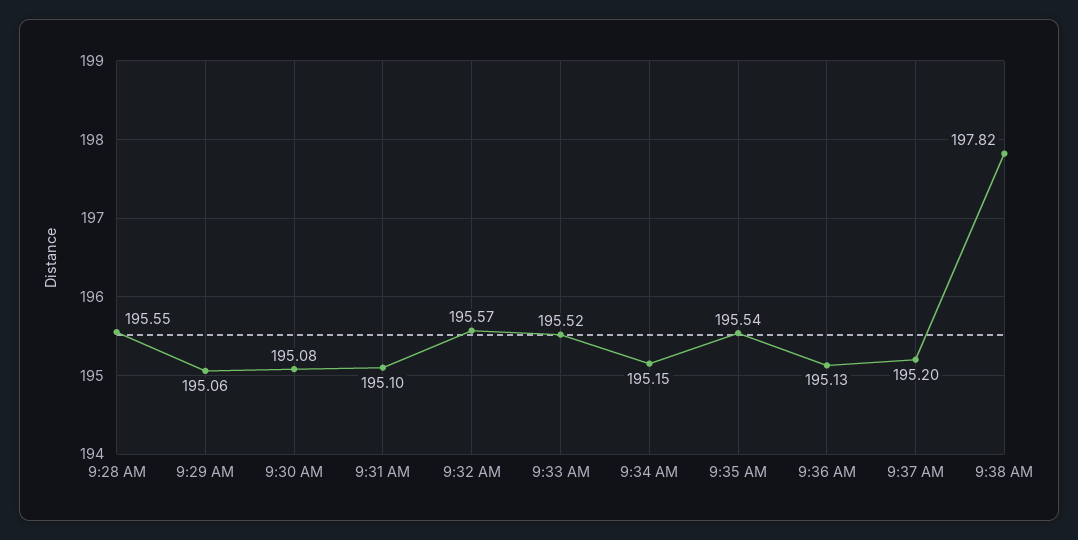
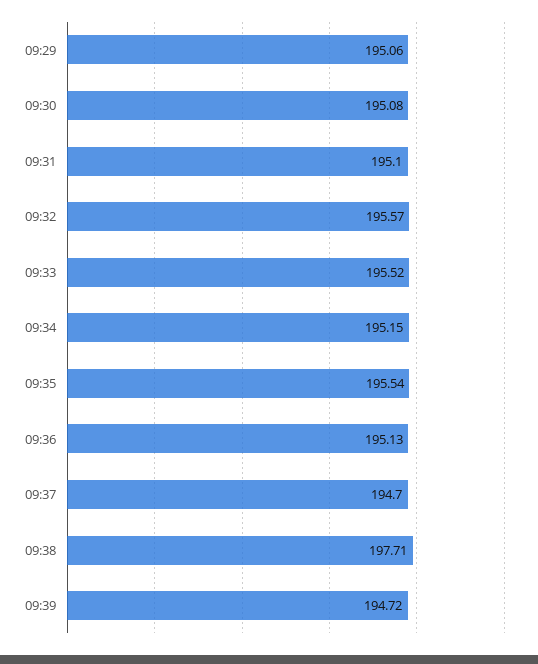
9:28 AM: 195.55 -> none
9:37 AM: 195.2 -> 194.7
9:38 AM: 197.82 -> 197.71
09:39: none -> 194.72

